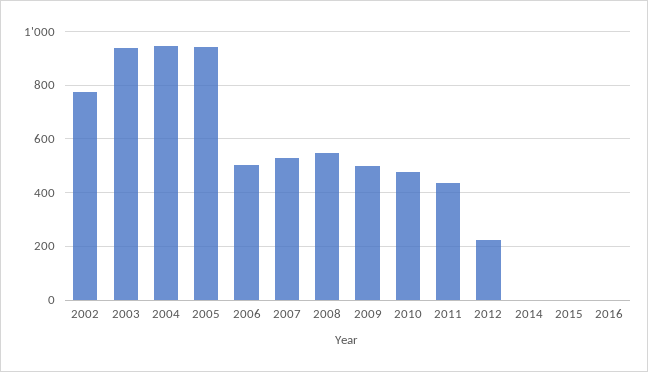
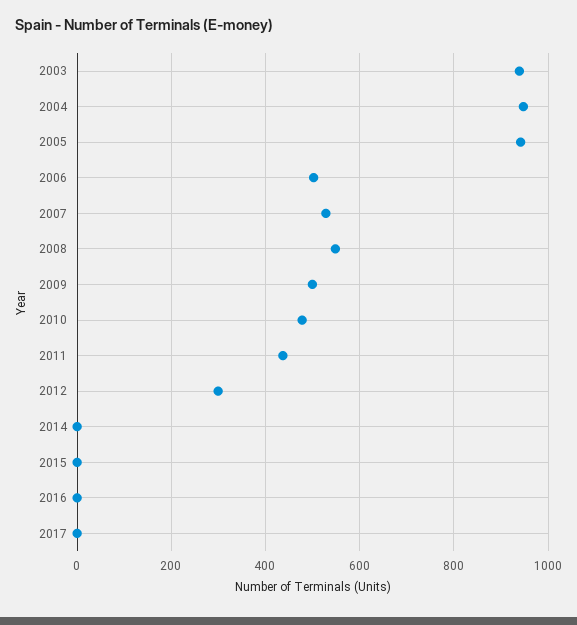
2002: 775 -> none
2012: 225 -> 300
2017: none -> 0

